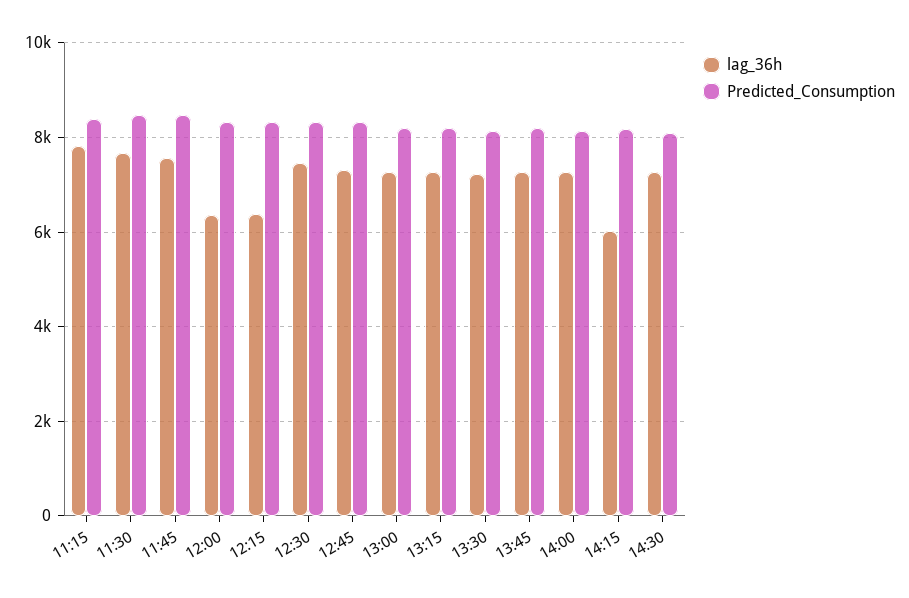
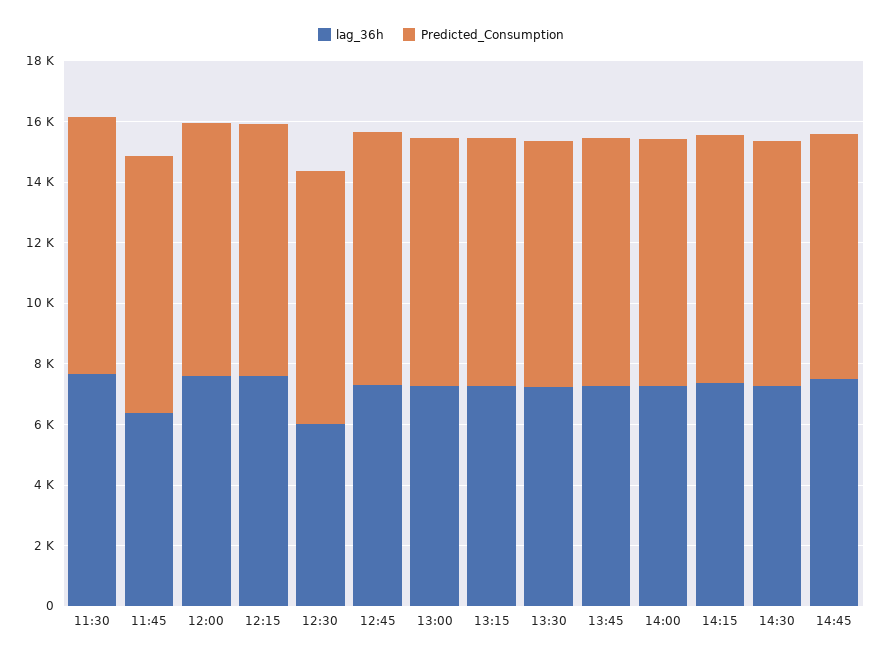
lag_36h, 11:15: 7800 -> none
Predicted_Consumption, 11:15: 8400 -> none
lag_36h, 11:45: 7600 -> 6500
lag_36h, 12:00: 6400 -> 7500
lag_36h, 12:15: 6400 -> 7500
lag_36h, 12:30: 7400 -> 6000
lag_36h, 14:15: 6000 -> 7500
lag_36h, 14:45: none -> 7500
Predicted_Consumption, 14:45: none -> 8000

